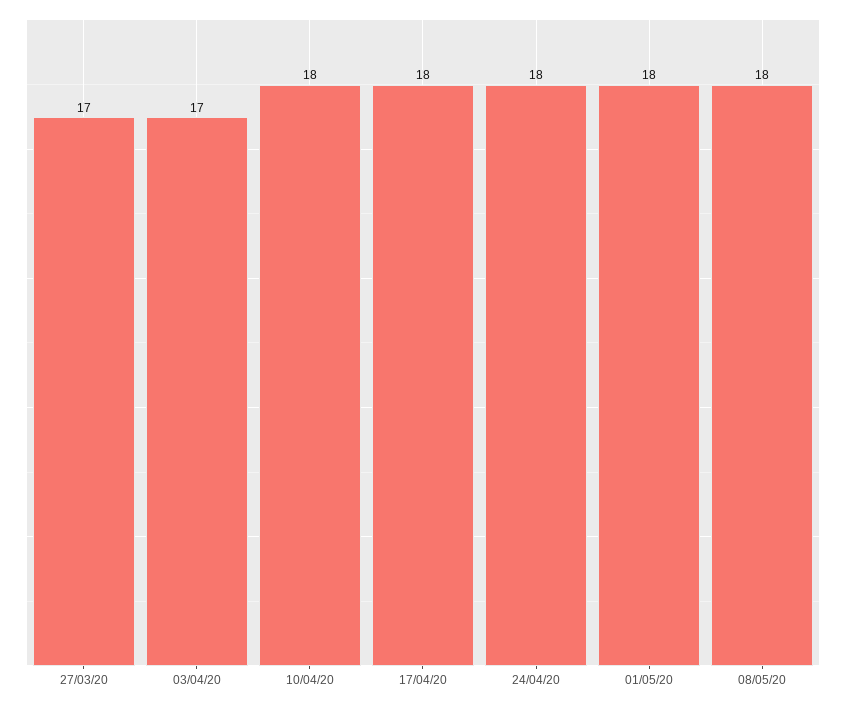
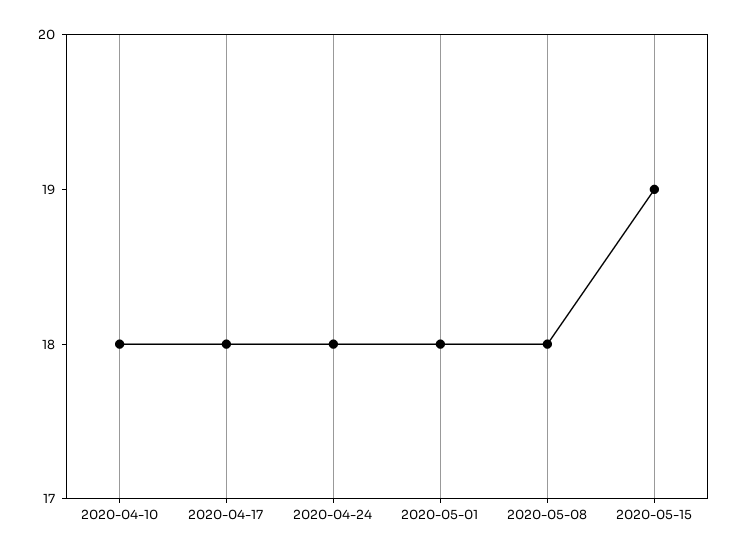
27/03/20: 17 -> none
03/04/20: 17 -> none
2020-05-15: none -> 19

